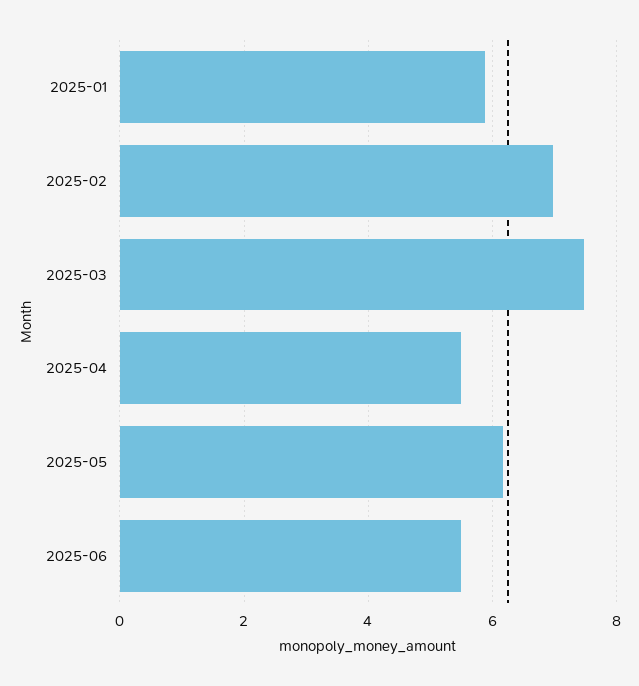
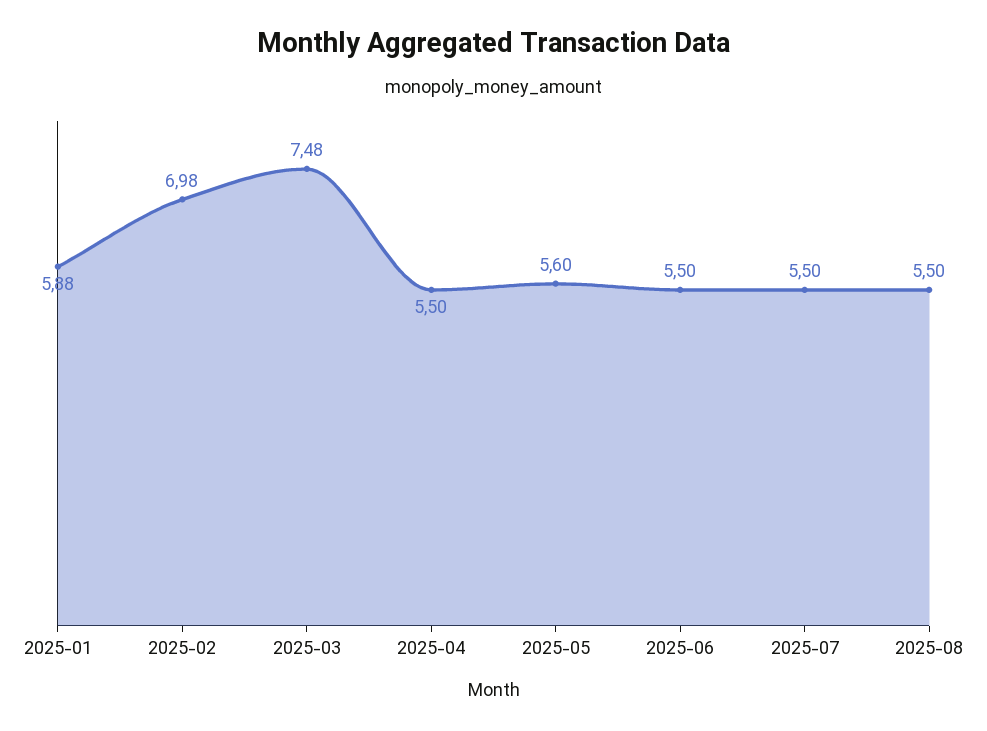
2025-05: 6.2 -> 5.6
2025-07: none -> 5.5
2025-08: none -> 5.5

